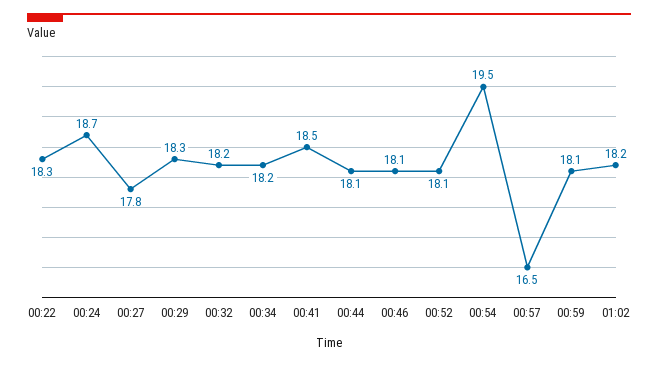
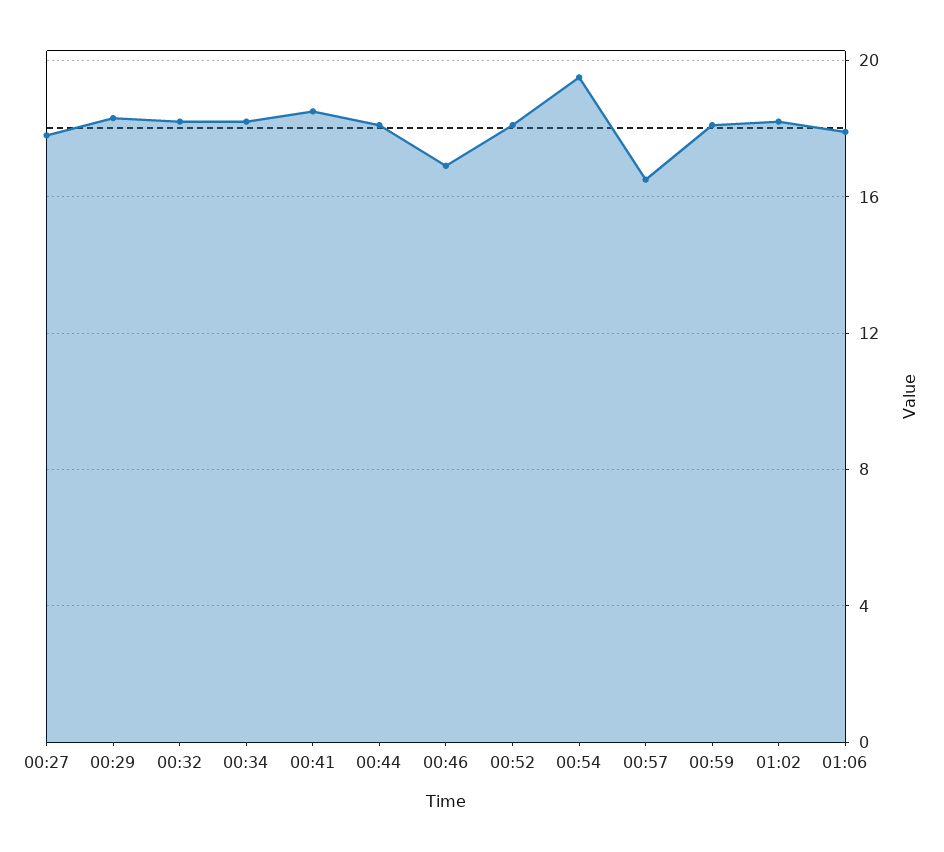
00:22: 18.3 -> none
00:24: 18.7 -> none
00:46: 18.1 -> 17
01:06: none -> 18

